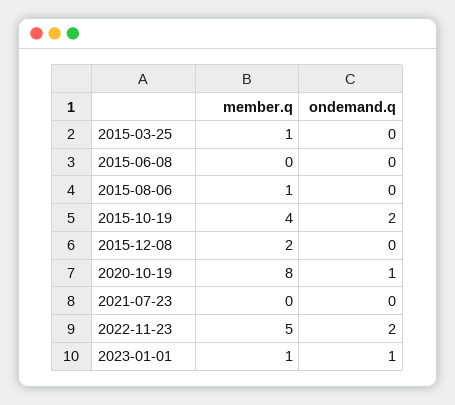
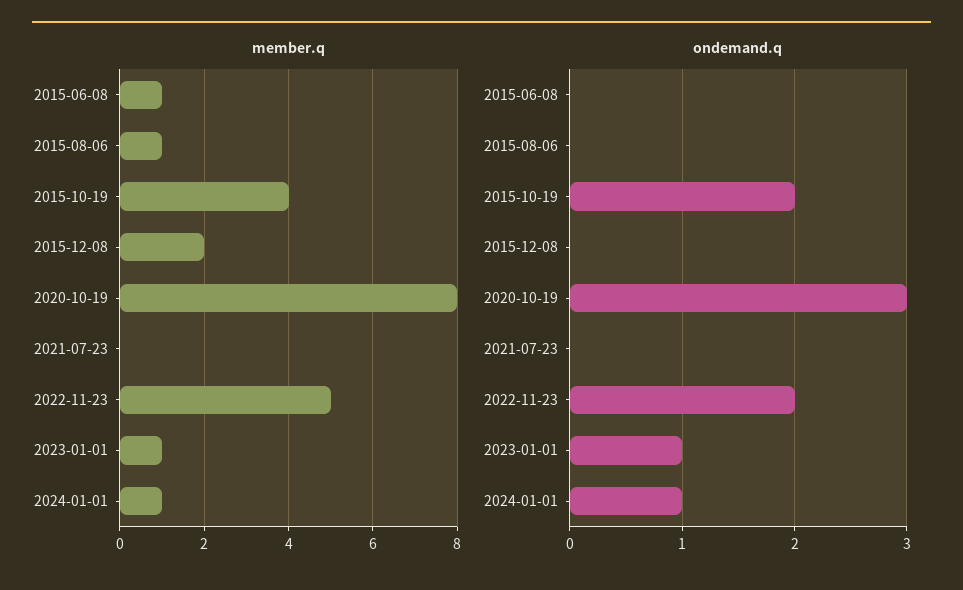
member.q, 2015-03-25: 1 -> none
ondemand.q, 2015-03-25: 0 -> none
member.q, 2015-06-08: 0 -> 1
ondemand.q, 2020-10-19: 1 -> 3
member.q, 2024-01-01: none -> 1
ondemand.q, 2024-01-01: none -> 1

